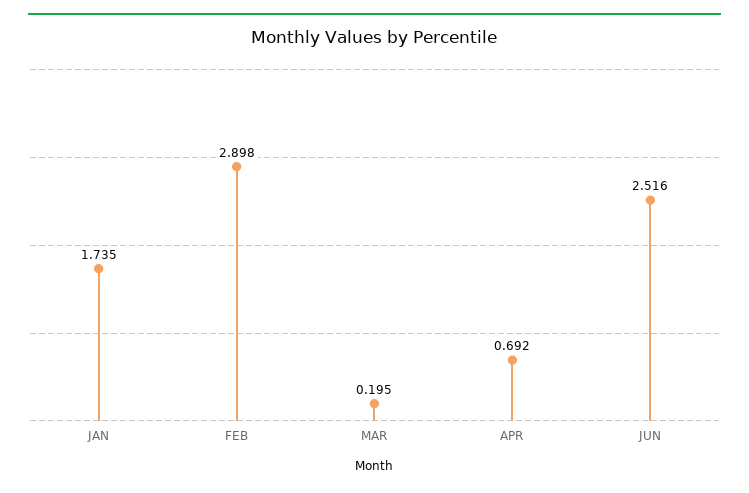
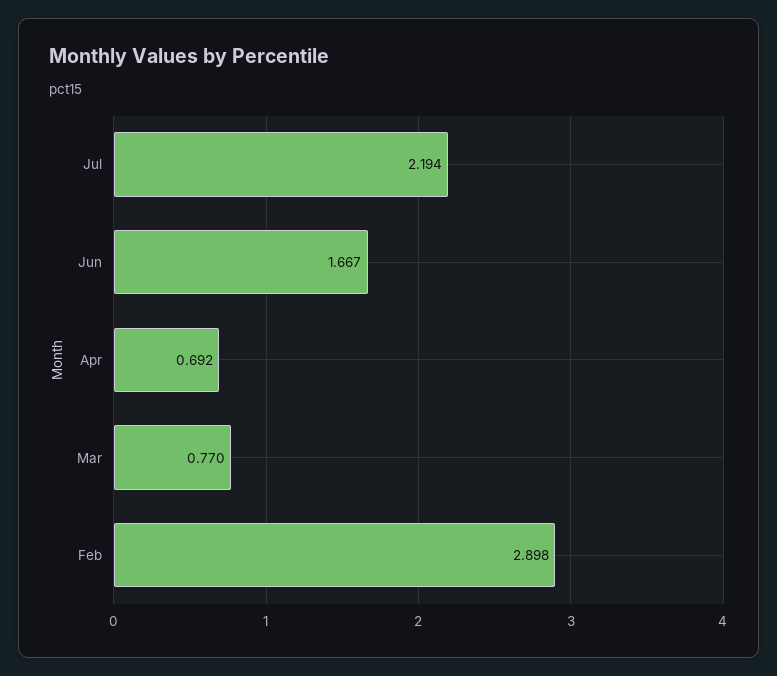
JAN: 1.735 -> none
MAR: 0.195 -> 0.77
JUN: 2.516 -> 1.667
Jul: none -> 2.194

